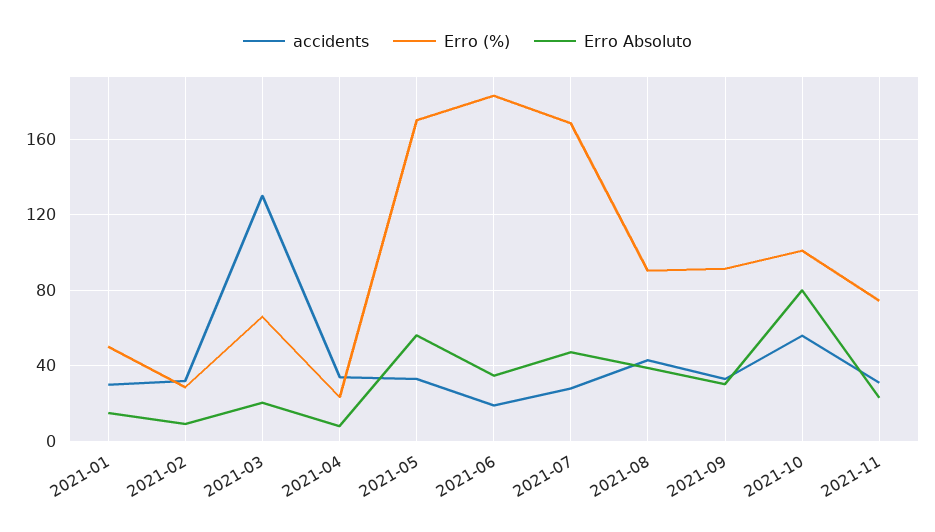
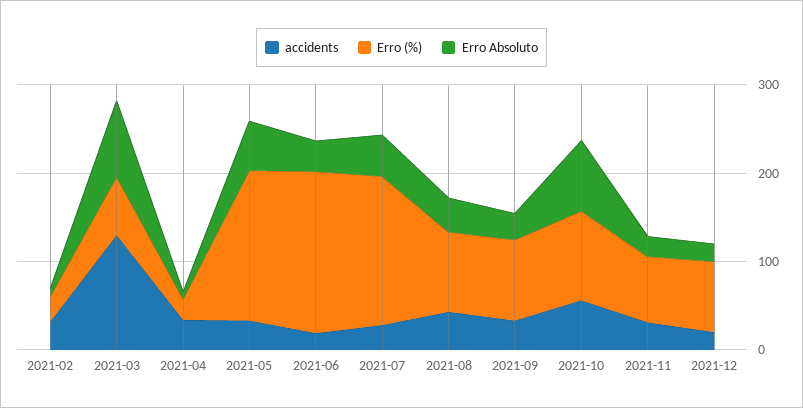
accidents, 2021-01: 30 -> none
Erro (%), 2021-01: 50 -> none
Erro Absoluto, 2021-01: 15 -> none
Erro Absoluto, 2021-03: 20 -> 80
accidents, 2021-12: none -> 20
Erro (%), 2021-12: none -> 80
Erro Absoluto, 2021-12: none -> 20

